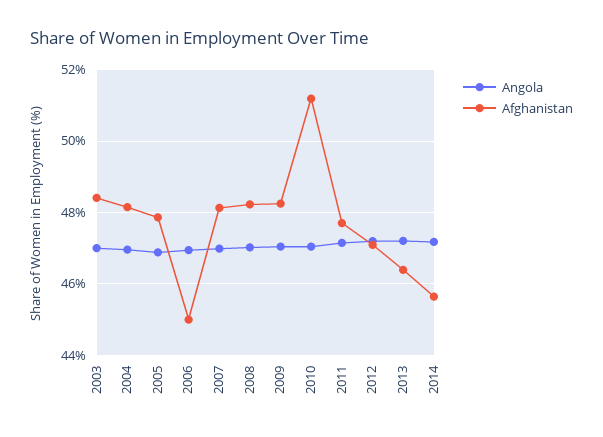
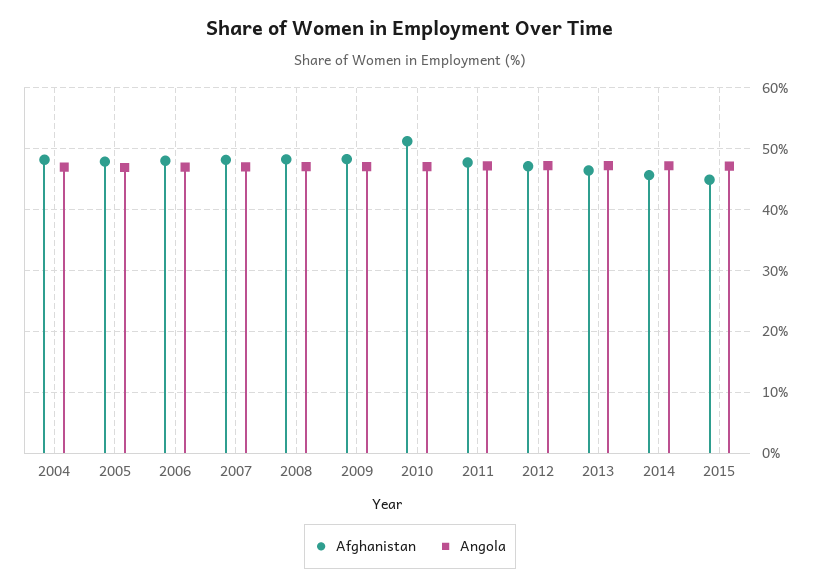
Angola, 2003: 47 -> none
Afghanistan, 2003: 48.4 -> none
Afghanistan, 2006: 45 -> 48
Afghanistan, 2015: none -> 45
Angola, 2015: none -> 47

